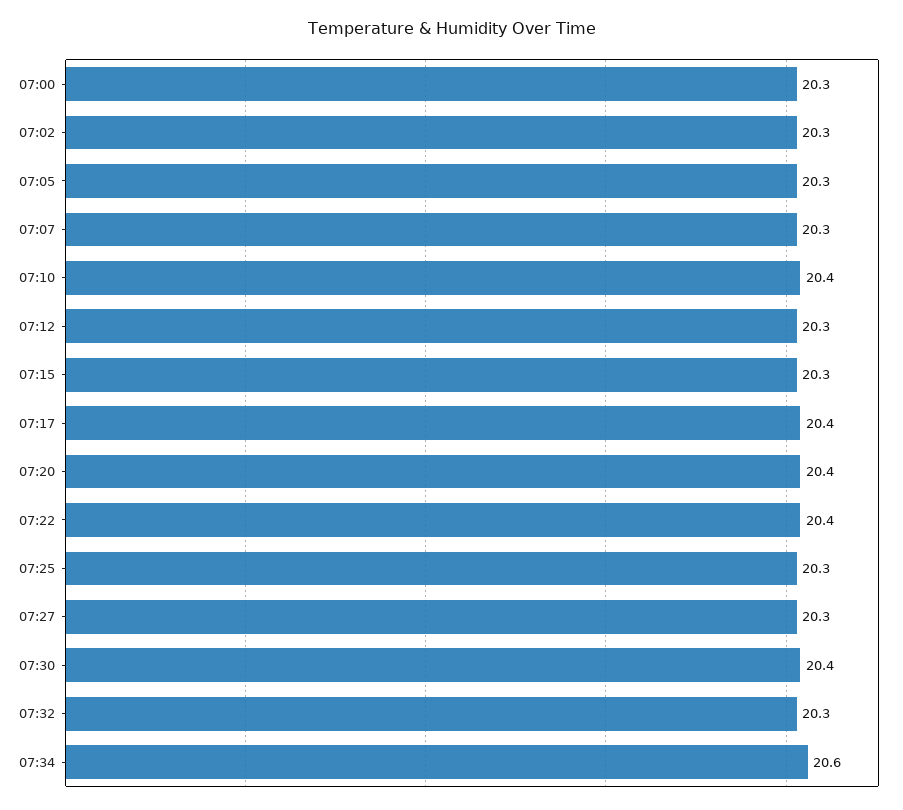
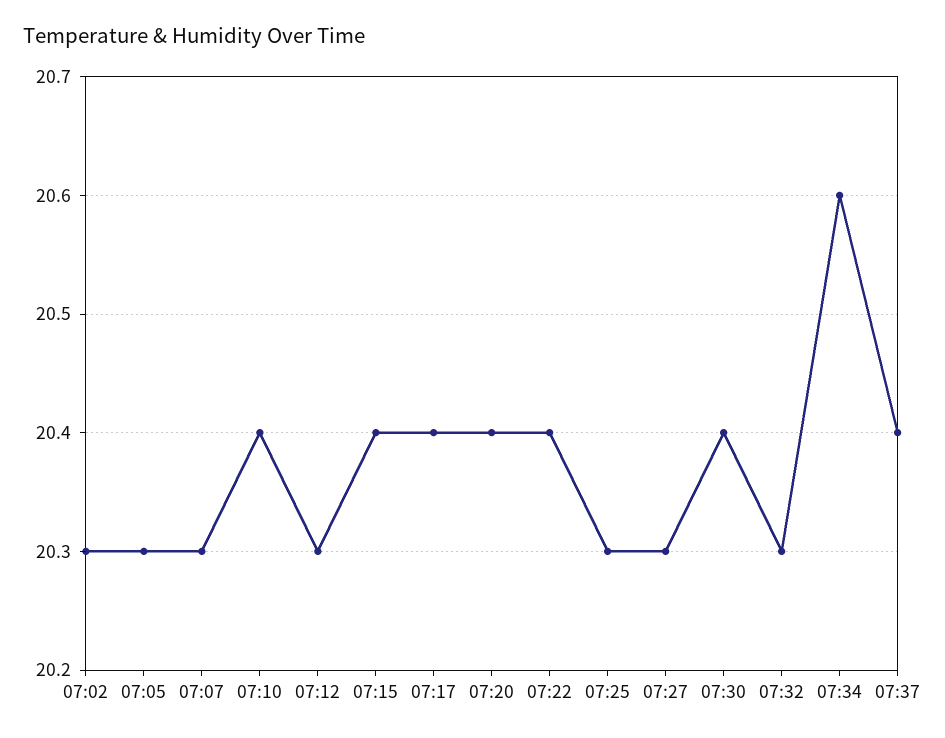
07:00: 20.3 -> none
07:15: 20.3 -> 20.4
07:37: none -> 20.4

